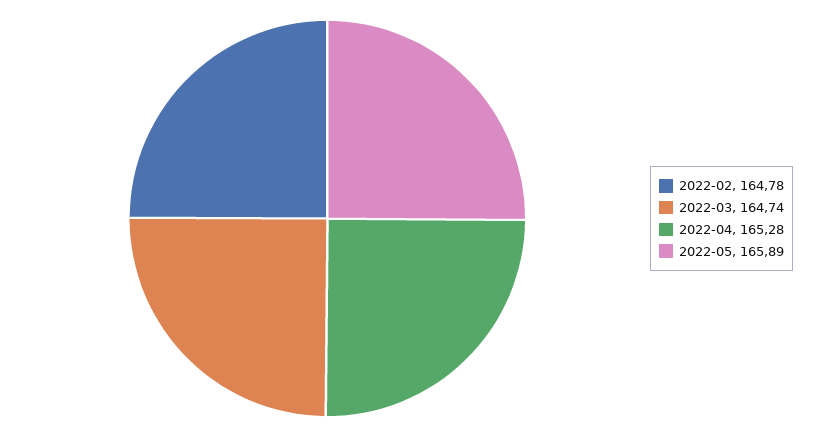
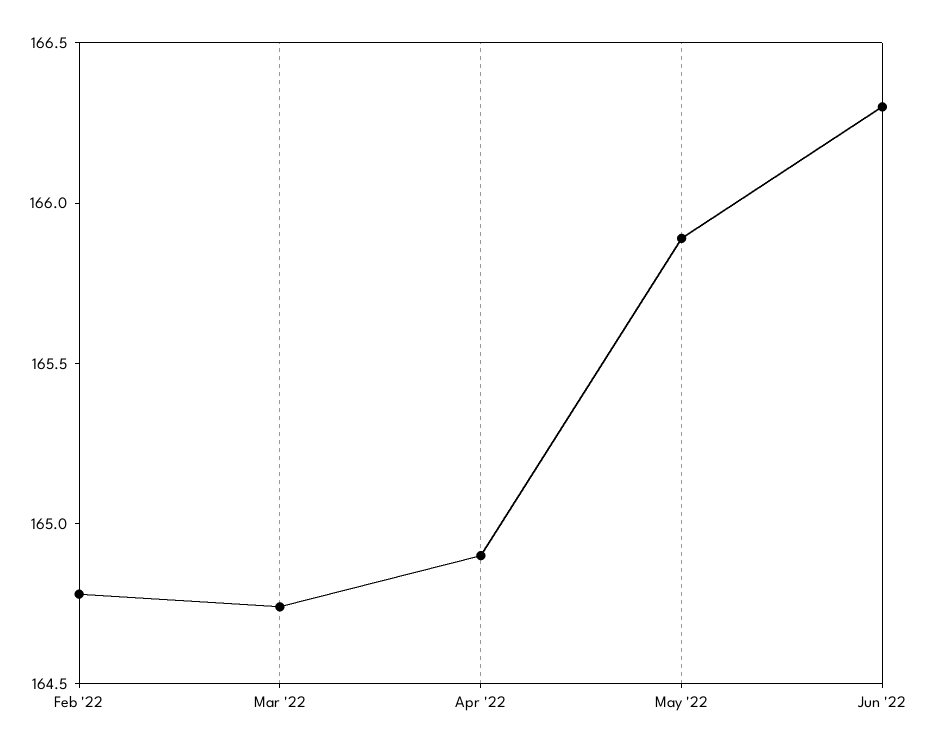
2022-04: 165.28 -> 164.9
Jun '22: none -> 166.3

